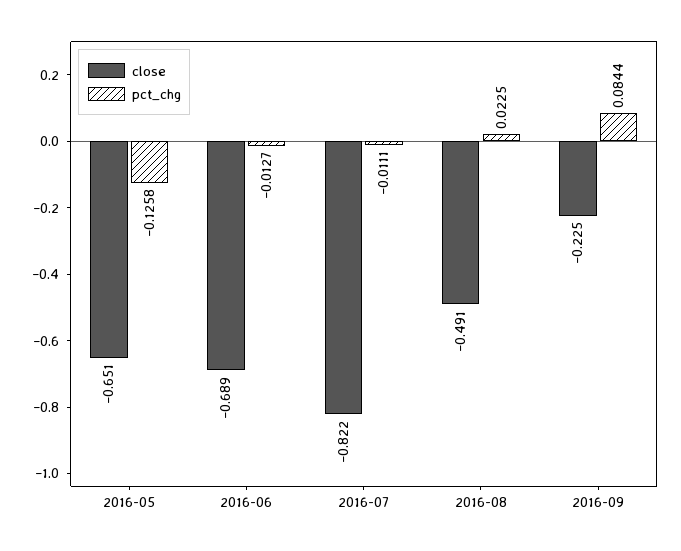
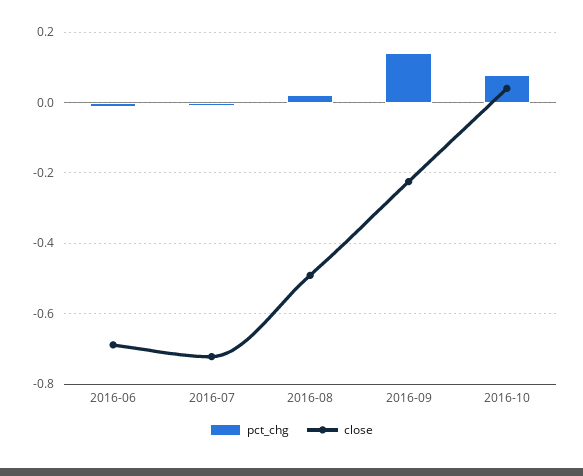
close, 2016-05: -0.651 -> none
pct_chg, 2016-05: -0.1258 -> none
close, 2016-07: -0.822 -> -0.72
pct_chg, 2016-09: 0.0844 -> 0.14
pct_chg, 2016-10: none -> 0.08
close, 2016-10: none -> 0.04

